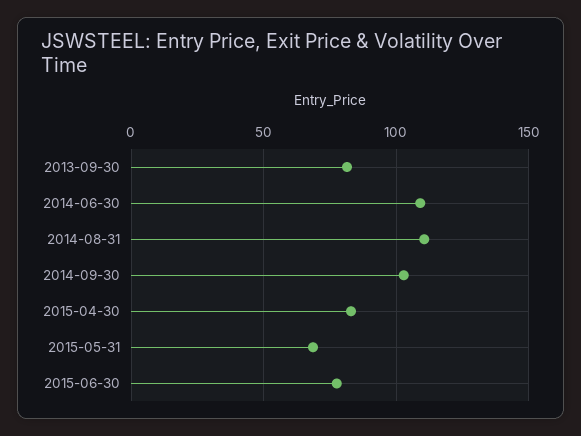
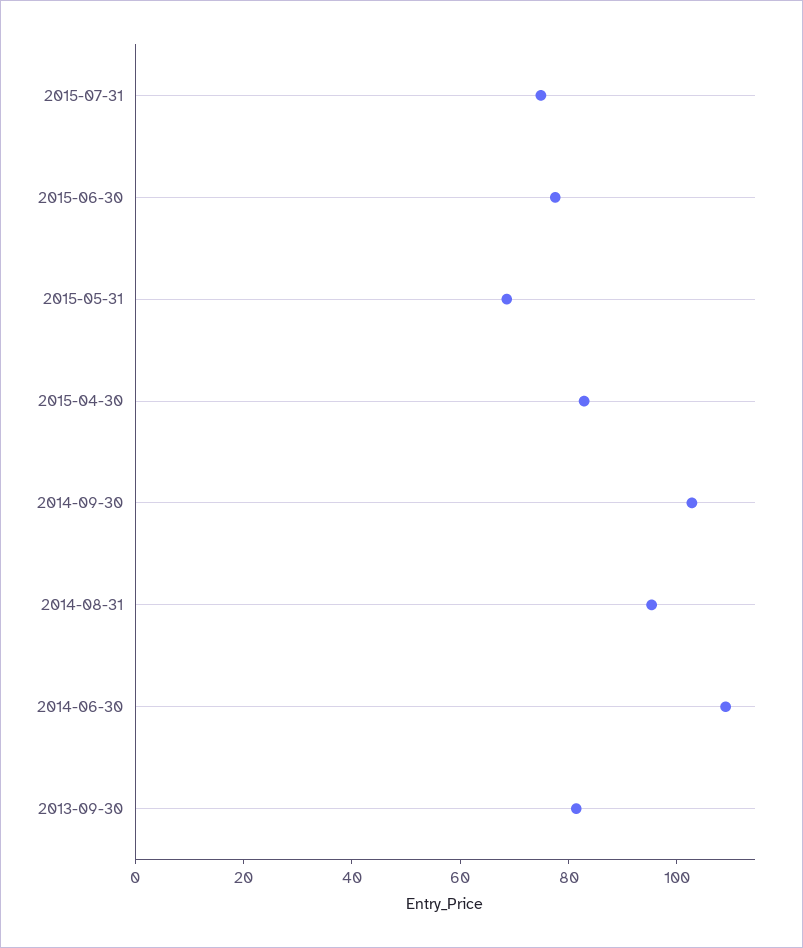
2014-08-31: 110 -> 95
2015-07-31: none -> 75

